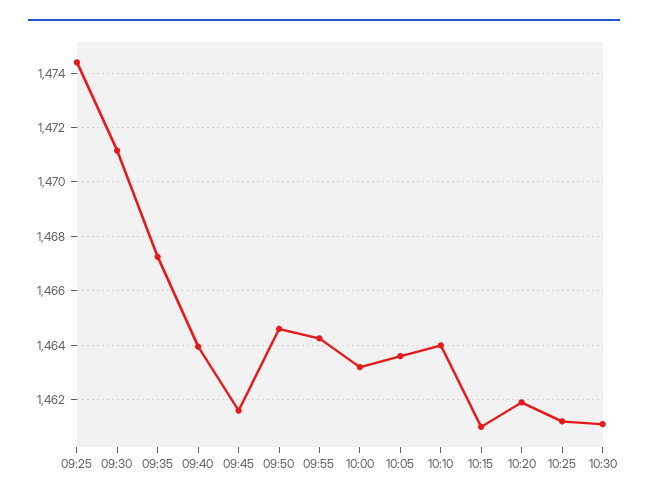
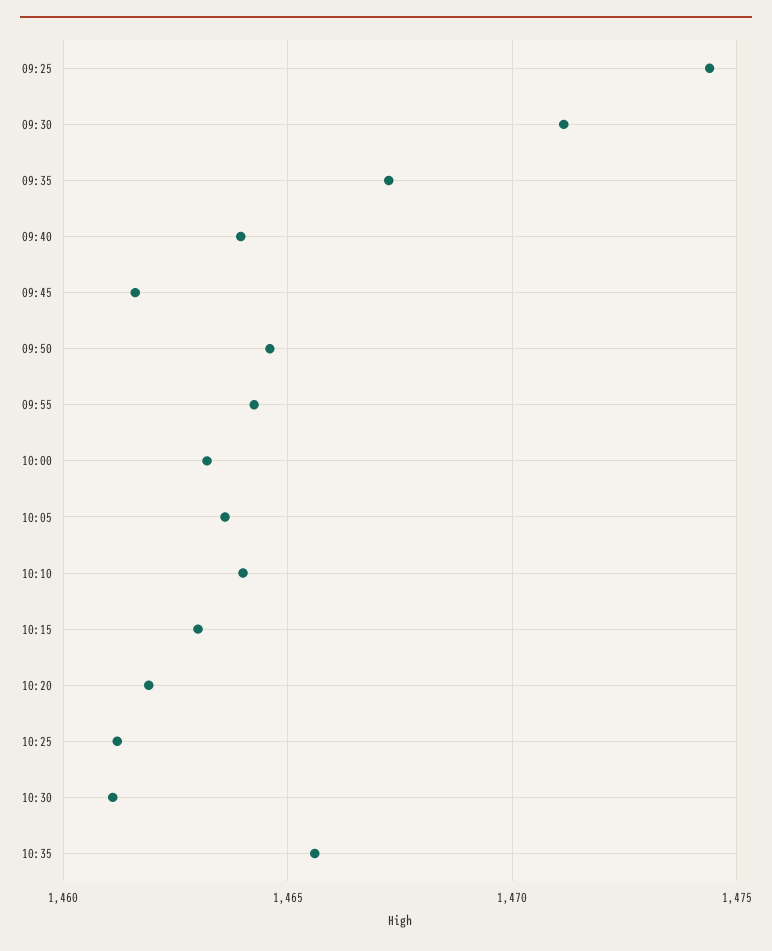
10:15: 1461 -> 1463
10:35: none -> 1465.5

